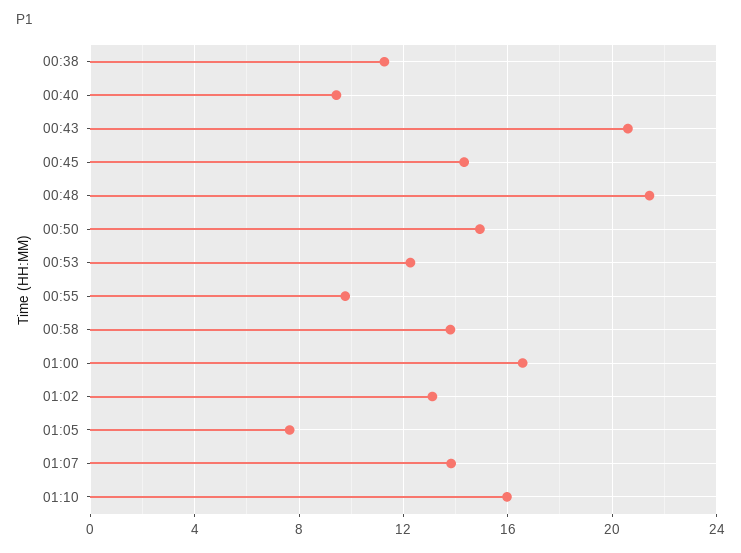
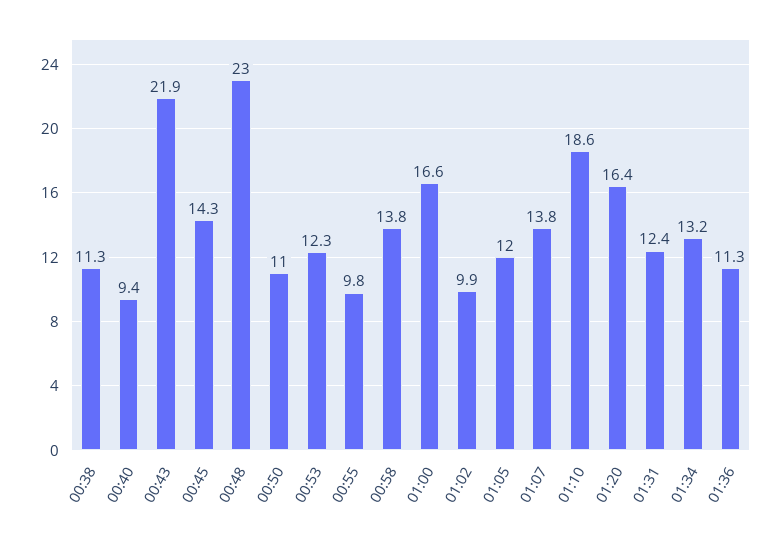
00:43: 20.5 -> 21.9
00:48: 21.5 -> 23
00:50: 15 -> 11
01:02: 13 -> 9.9
01:05: 7.5 -> 12
01:10: 16 -> 18.6
01:20: none -> 16.4
01:31: none -> 12.4
01:34: none -> 13.2
01:36: none -> 11.3

